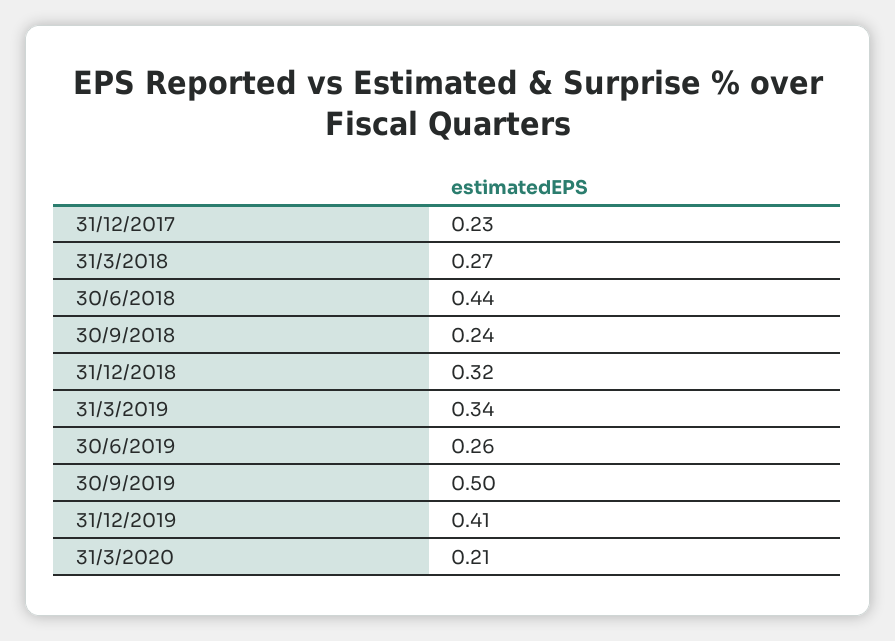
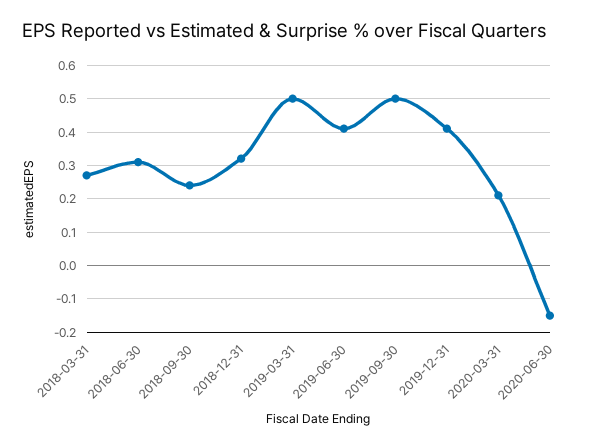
31/12/2017: 0.23 -> none
30/6/2018: 0.44 -> 0.3
31/3/2019: 0.34 -> 0.5
30/6/2019: 0.26 -> 0.4
2020-06-30: none -> -0.15

